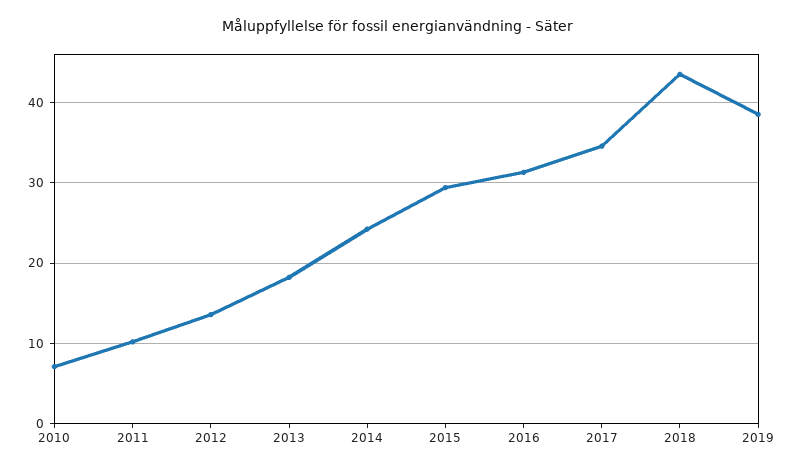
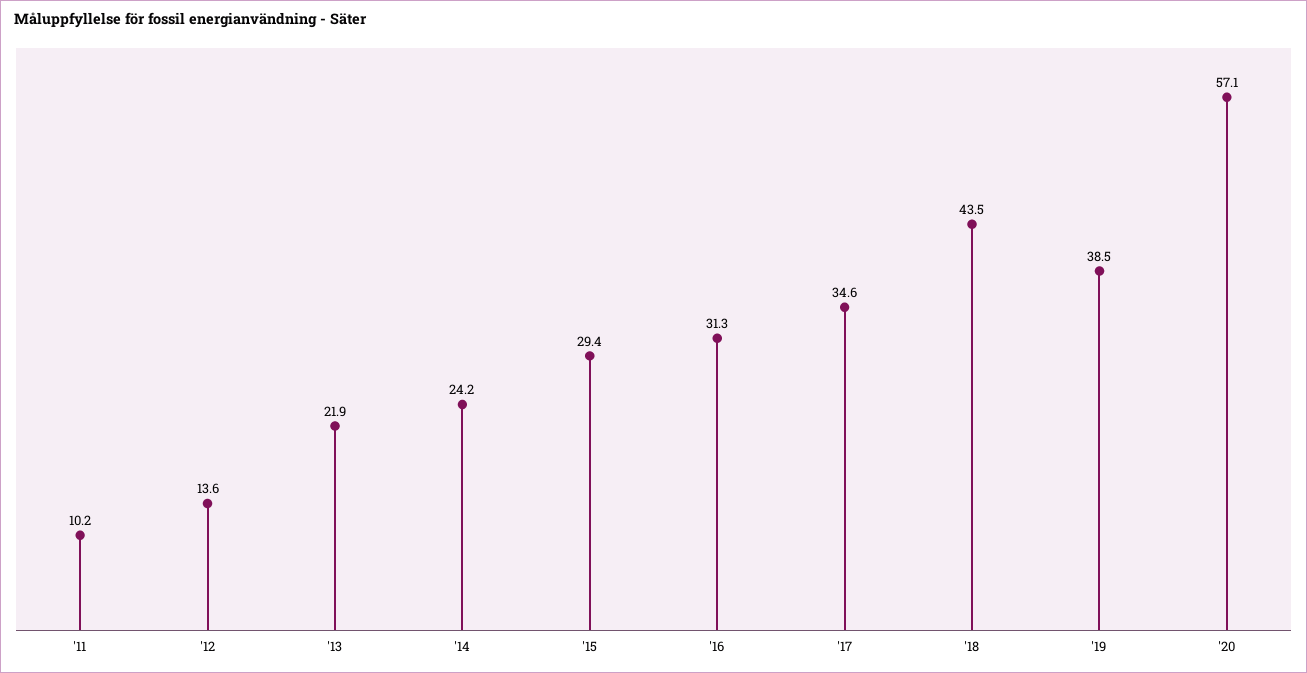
2010: 7 -> none
2013: 18 -> 21.9
'20: none -> 57.1

